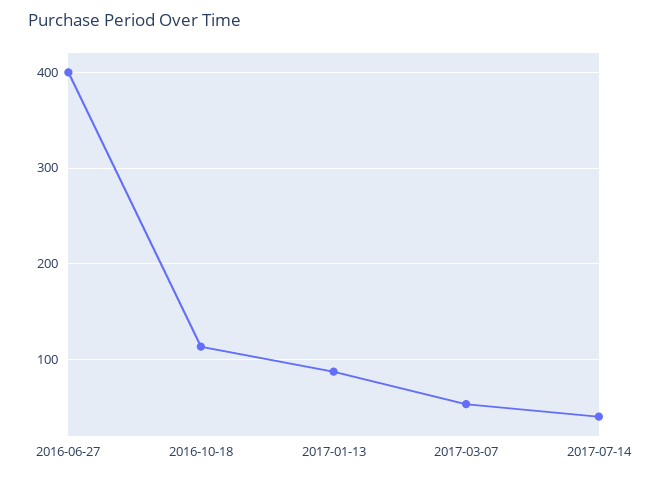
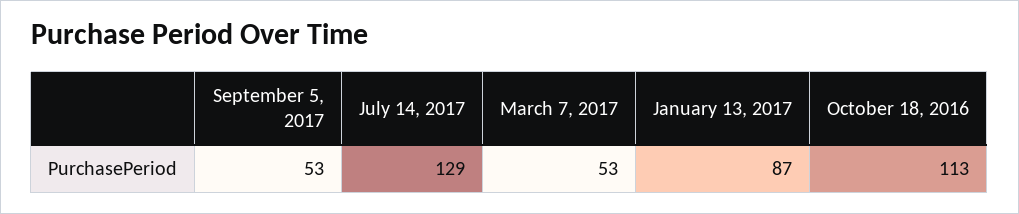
2016-06-27: 400 -> none
2017-07-14: 40 -> 129
September 5, 2017: none -> 53

